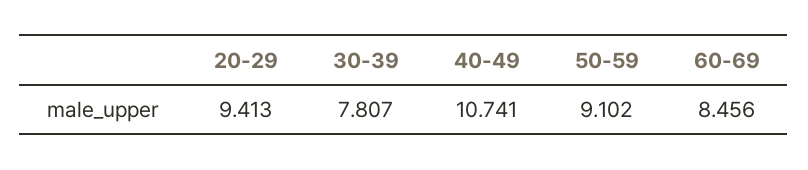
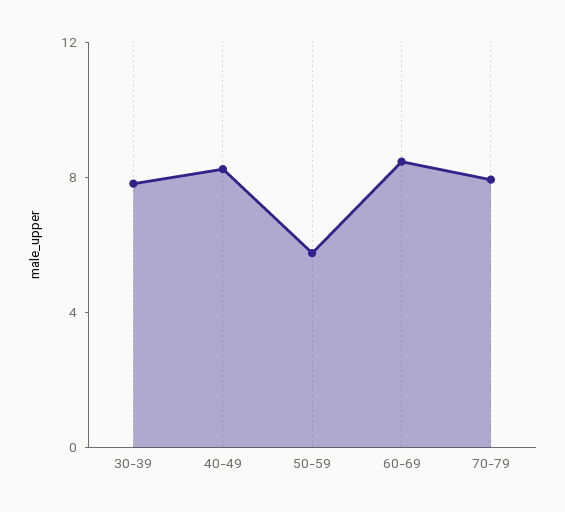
20-29: 9.413 -> none
40-49: 10.741 -> 8
50-59: 9.102 -> 6
70-79: none -> 8

